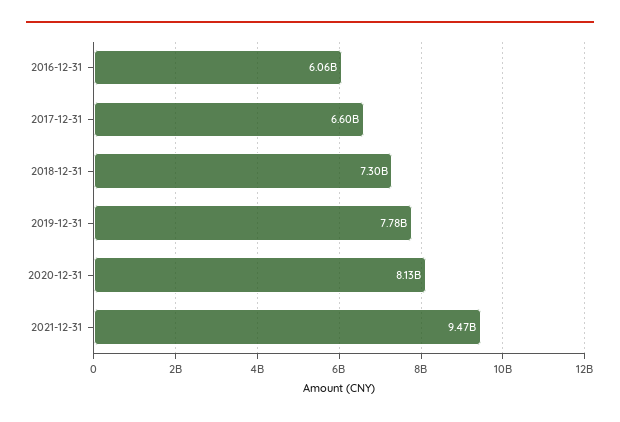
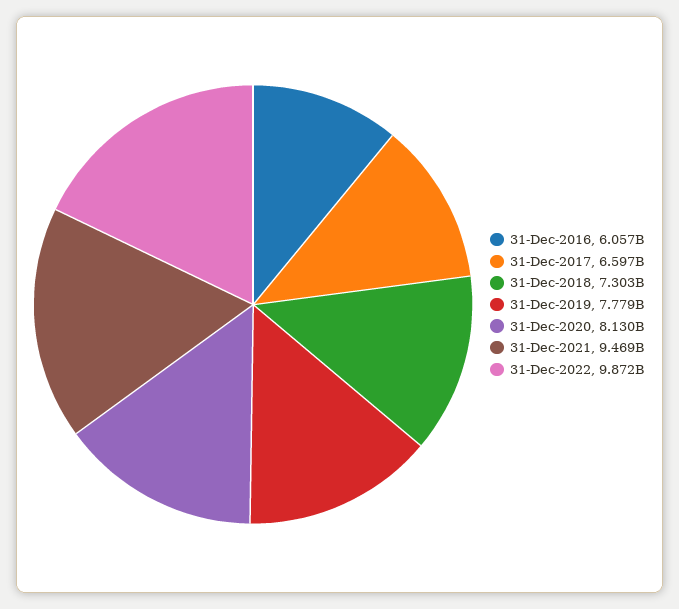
31-Dec-2022: none -> 9872000000

